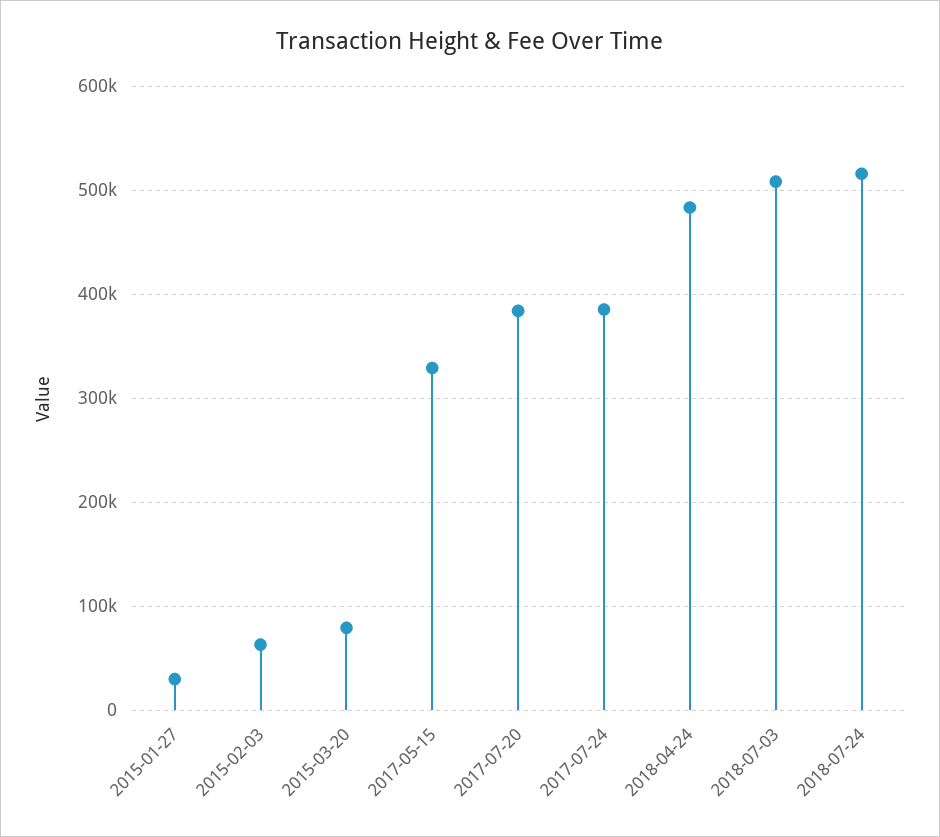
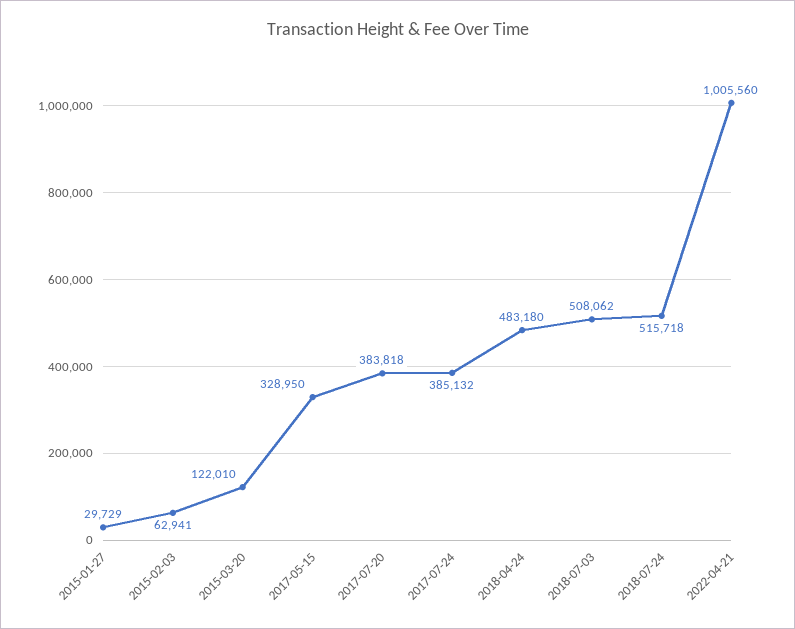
2015-03-20: 80000 -> 122010
2022-04-21: none -> 1005560

